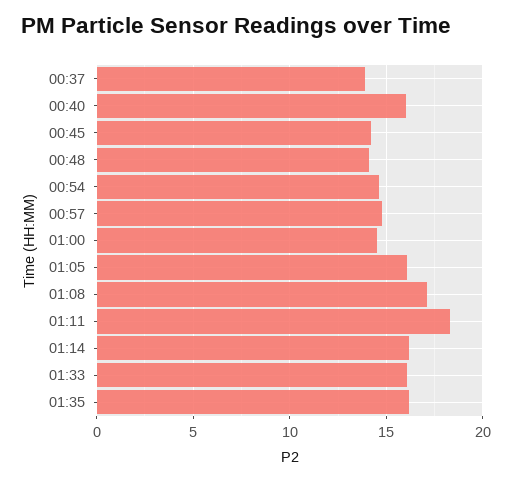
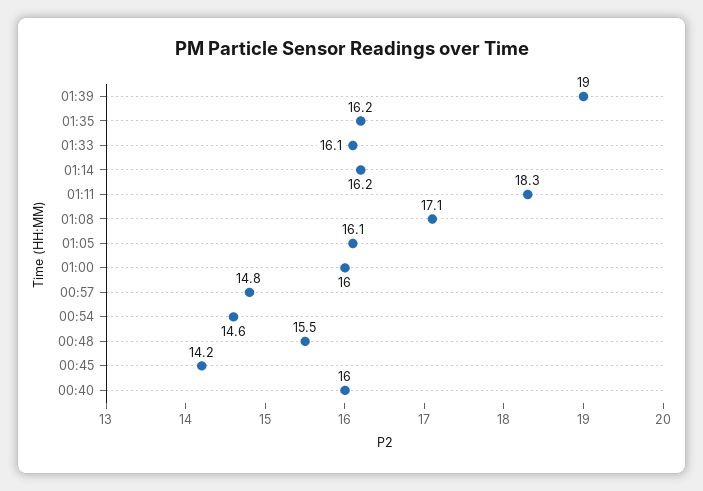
00:37: 14 -> none
00:48: 14 -> 15.5
01:00: 14.5 -> 16
01:39: none -> 19

